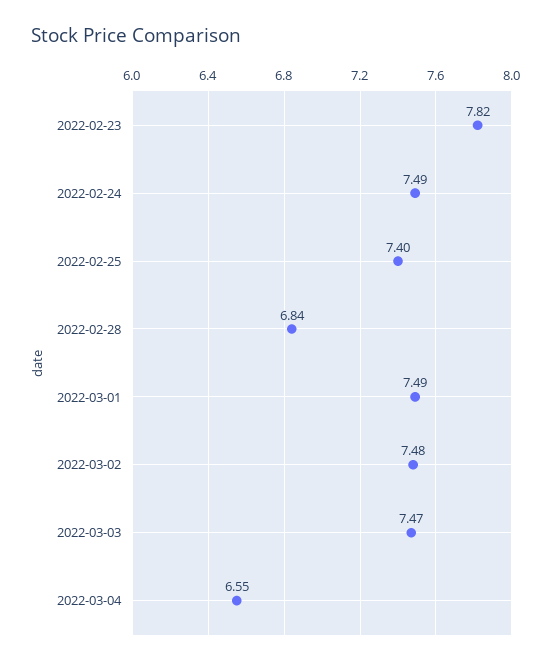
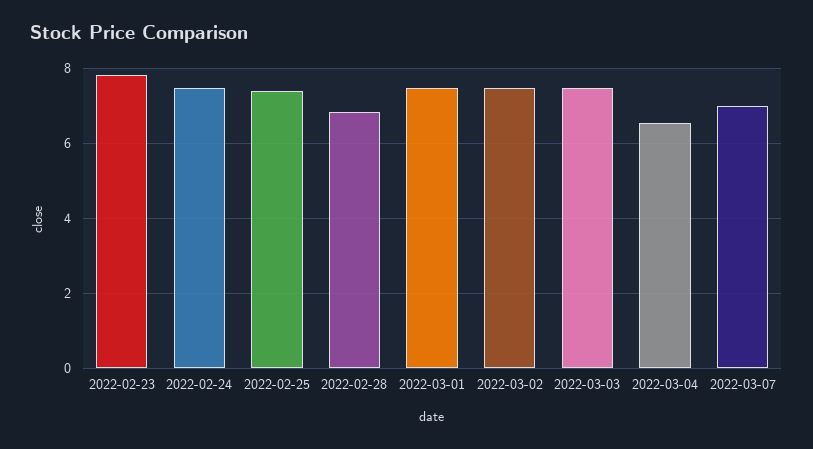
2022-03-07: none -> 7

